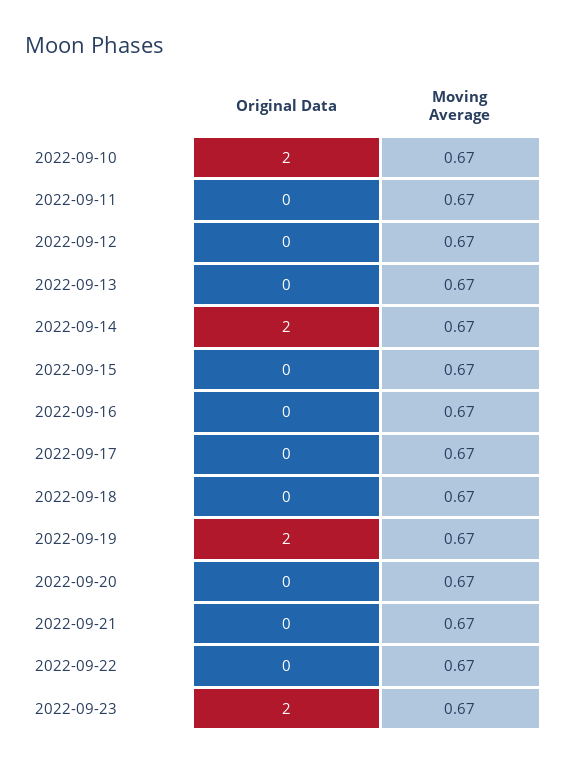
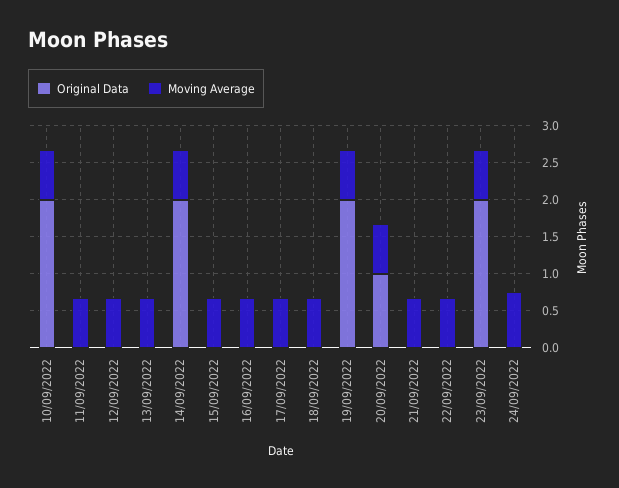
Original Data, 2022-09-20: 0 -> 1
Original Data, 24/09/2022: none -> 0
Moving Average, 24/09/2022: none -> 0.75

